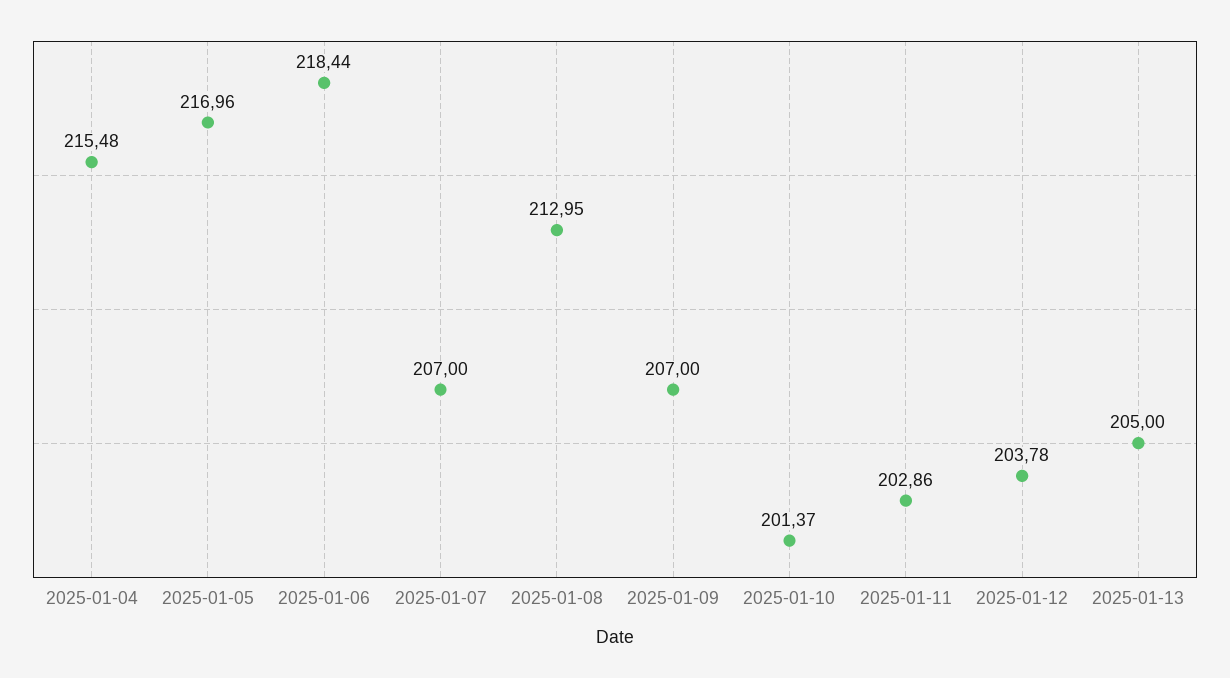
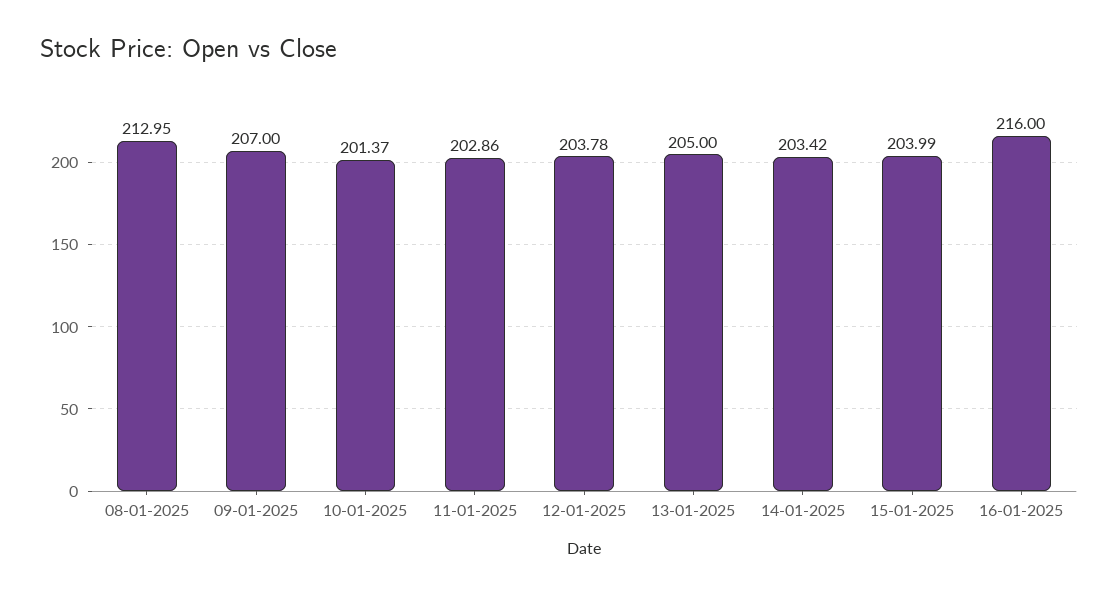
2025-01-04: 215.48 -> none
2025-01-05: 216.96 -> none
2025-01-06: 218.44 -> none
2025-01-07: 207 -> none
14-01-2025: none -> 203.42
15-01-2025: none -> 203.99
16-01-2025: none -> 216

